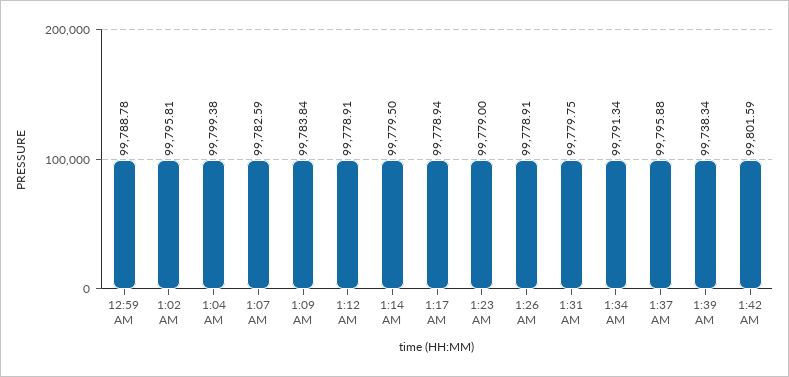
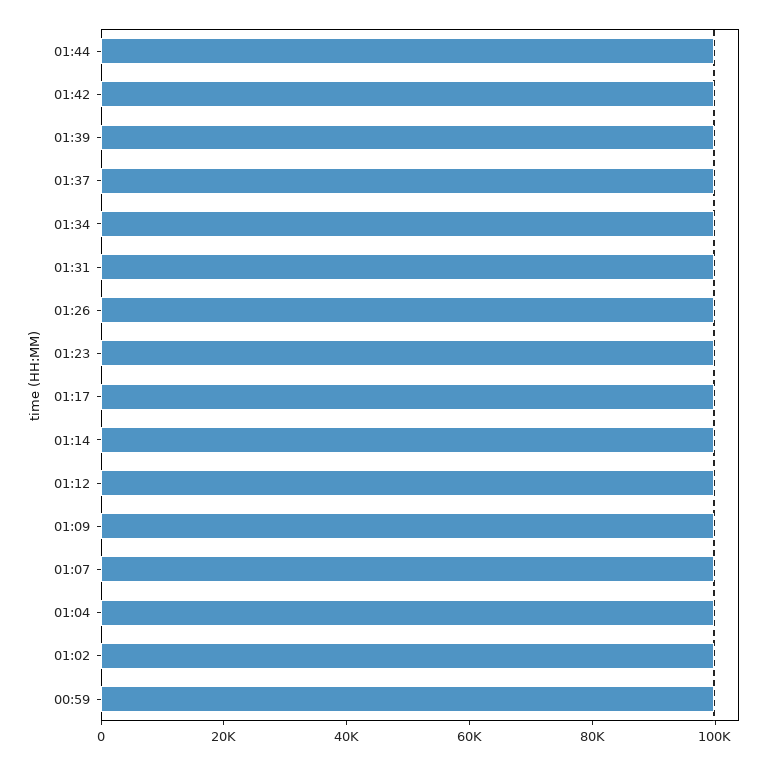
01:44: none -> 100000

